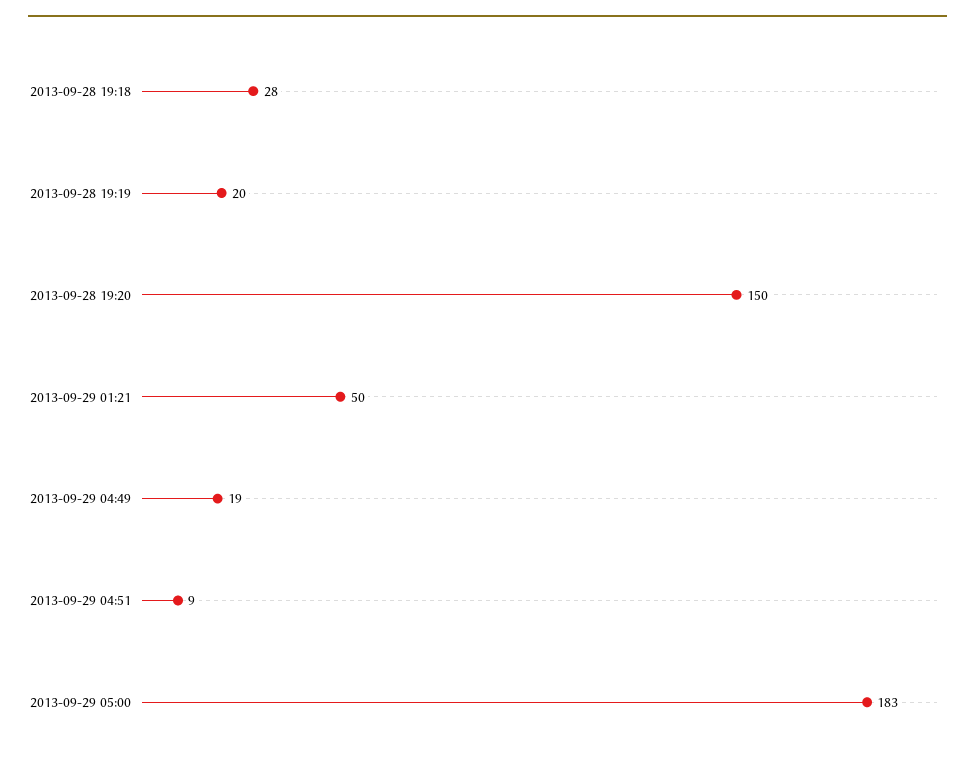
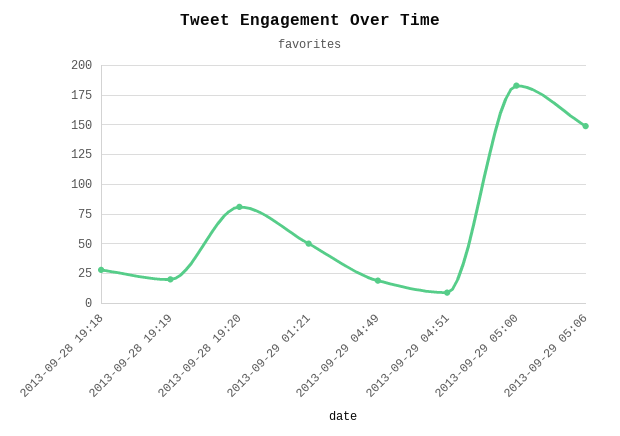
2013-09-28 19:20: 150 -> 75
2013-09-29 05:06: none -> 150

